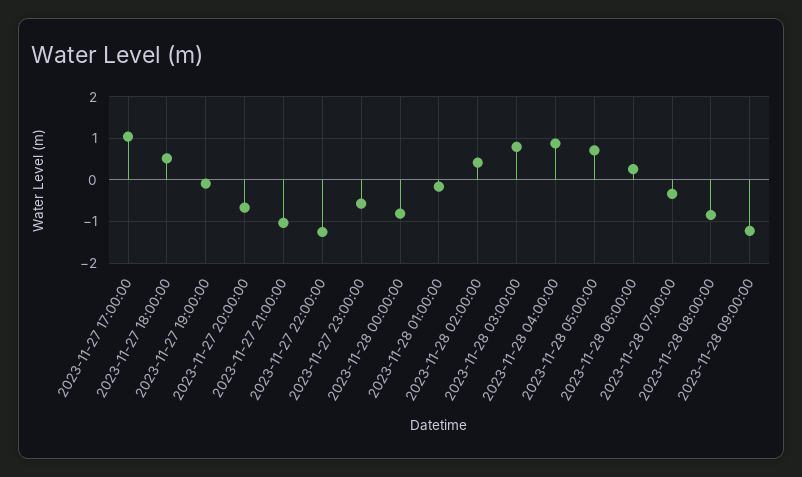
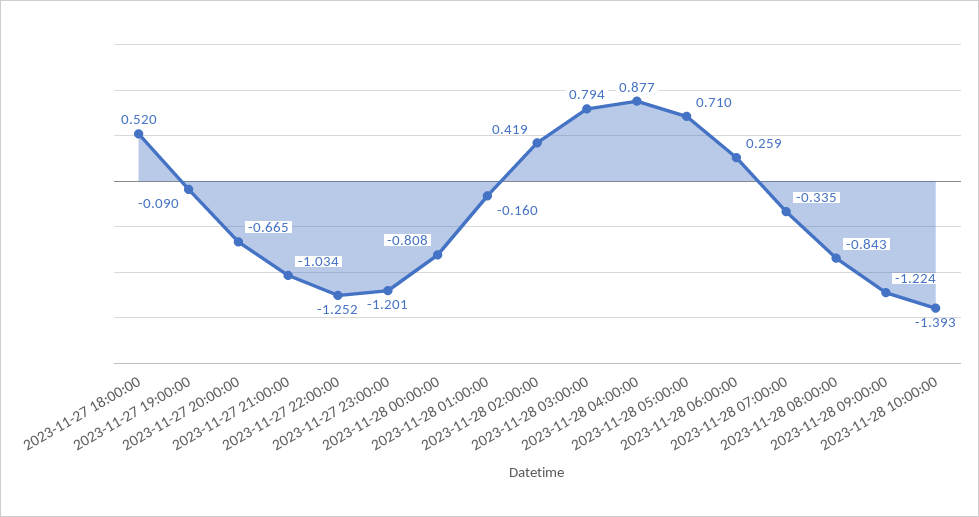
2023-11-27 17:00:00: 1 -> none
2023-11-27 23:00:00: -0.6 -> -1.201
2023-11-28 10:00:00: none -> -1.393

